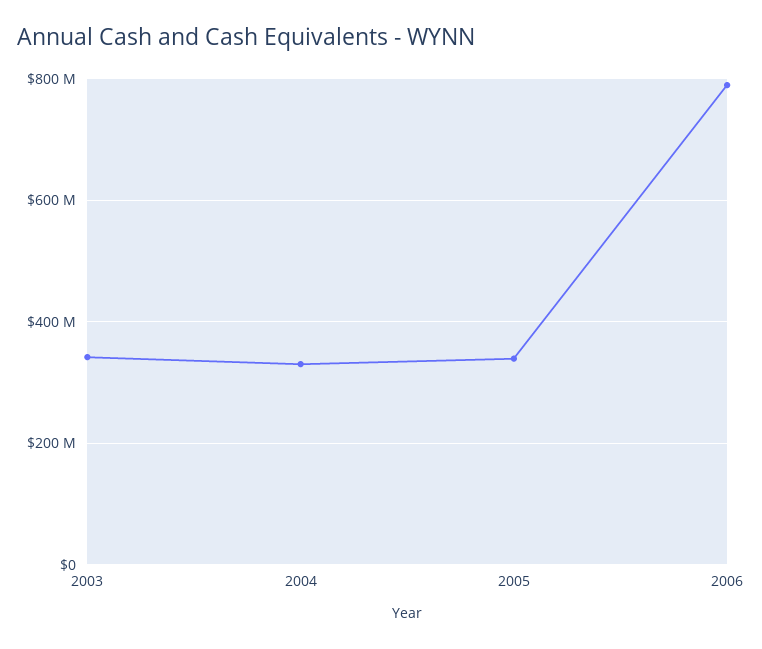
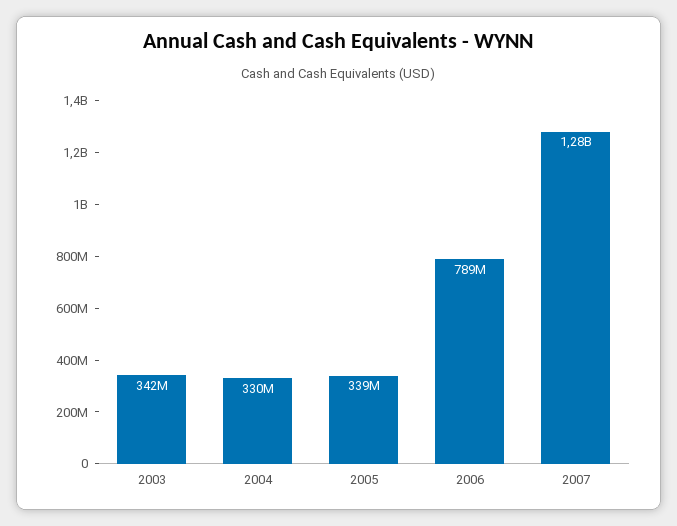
2007: none -> 1280000000

